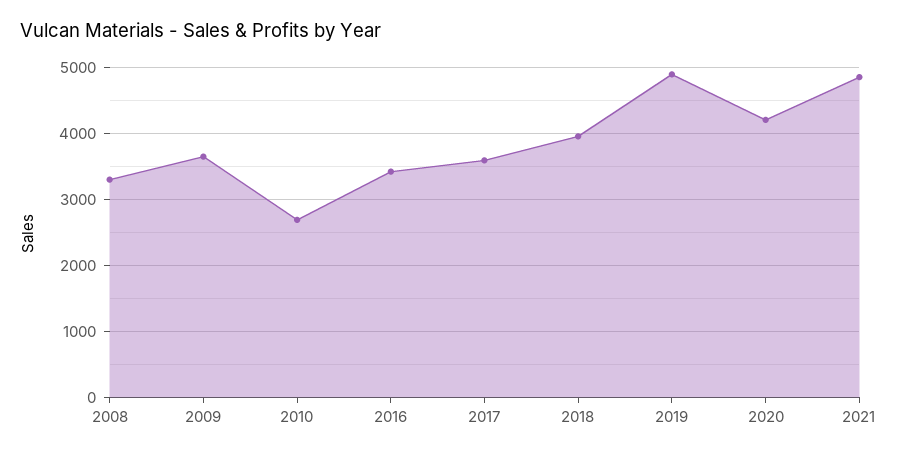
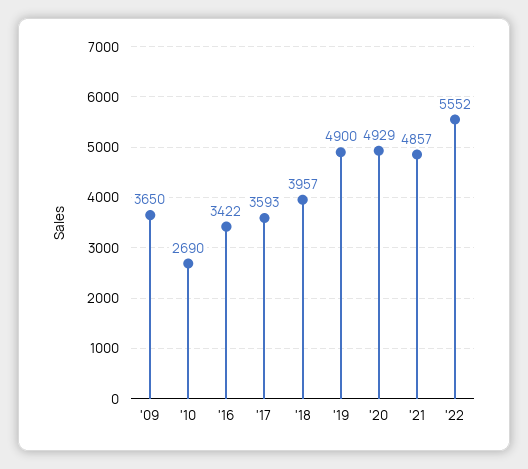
2008: 3300 -> none
2020: 4200 -> 4929
'22: none -> 5552

